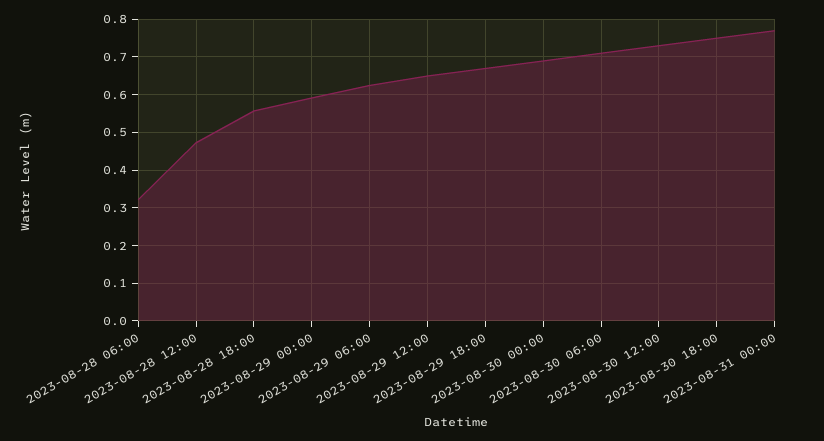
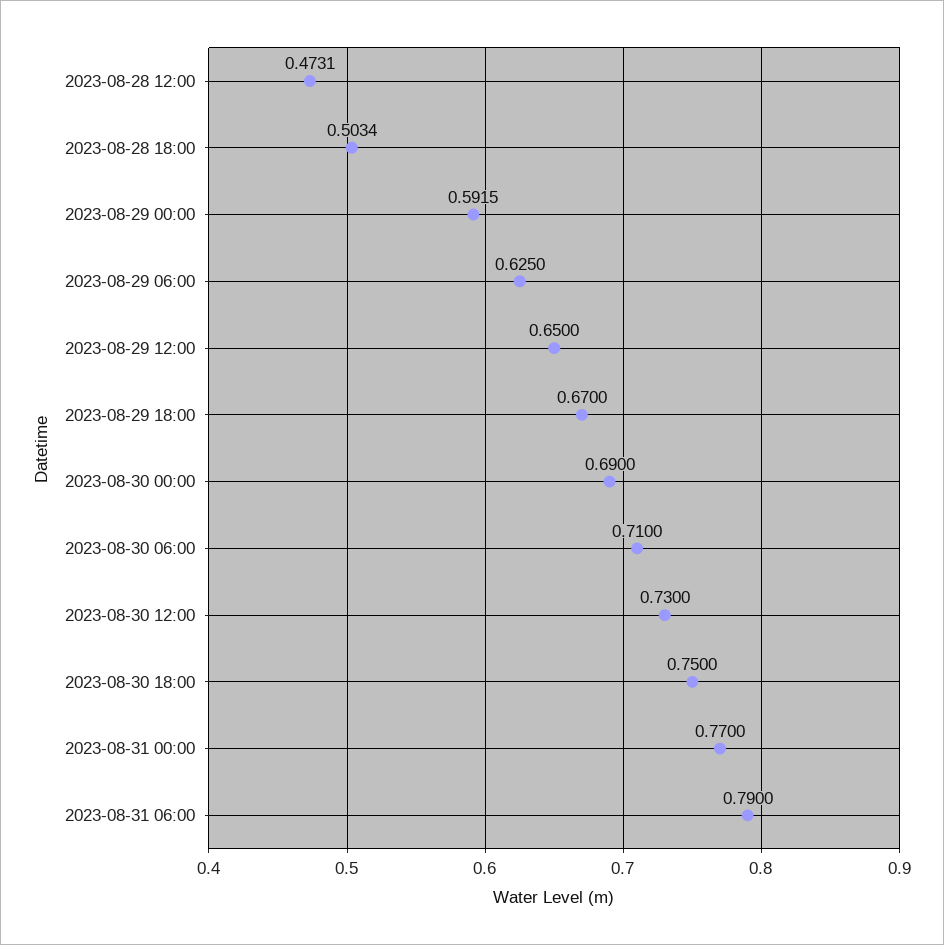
2023-08-28 06:00: 0.32 -> none
2023-08-28 18:00: 0.56 -> 0.5034
2023-08-31 06:00: none -> 0.79

